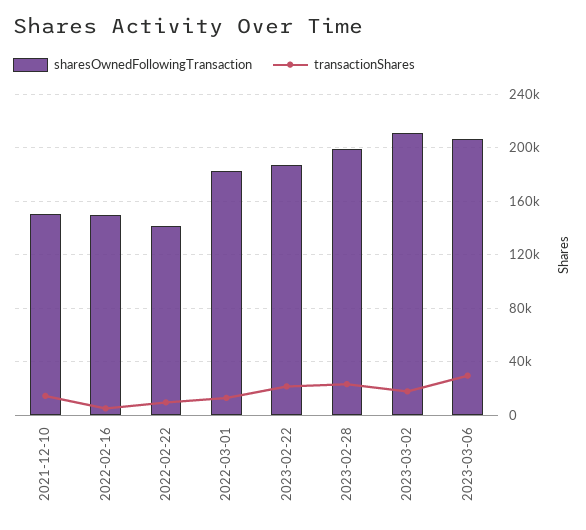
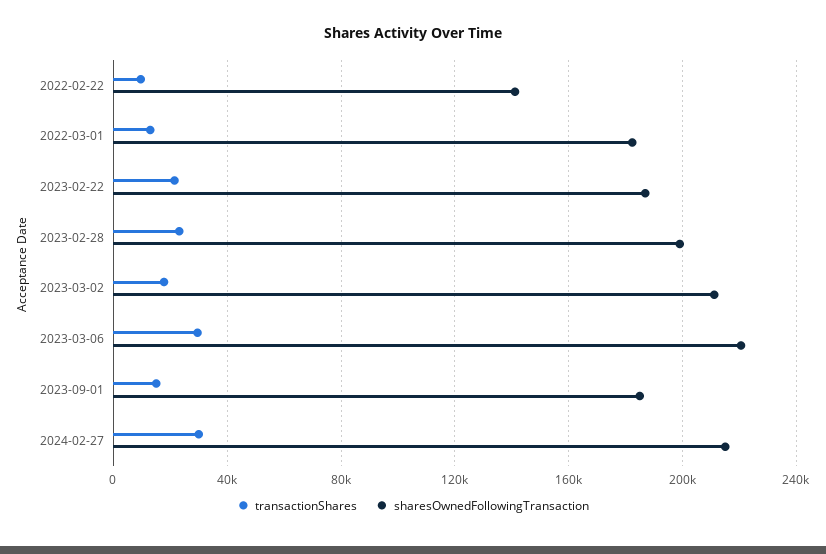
sharesOwnedFollowingTransaction, 2021-12-10: 150000 -> none
transactionShares, 2021-12-10: 15000 -> none
sharesOwnedFollowingTransaction, 2022-02-16: 150000 -> none
transactionShares, 2022-02-16: 5000 -> none
sharesOwnedFollowingTransaction, 2023-03-06: 205000 -> 220000
transactionShares, 2023-09-01: none -> 15000
sharesOwnedFollowingTransaction, 2023-09-01: none -> 185000
transactionShares, 2024-02-27: none -> 30000
sharesOwnedFollowingTransaction, 2024-02-27: none -> 215000

